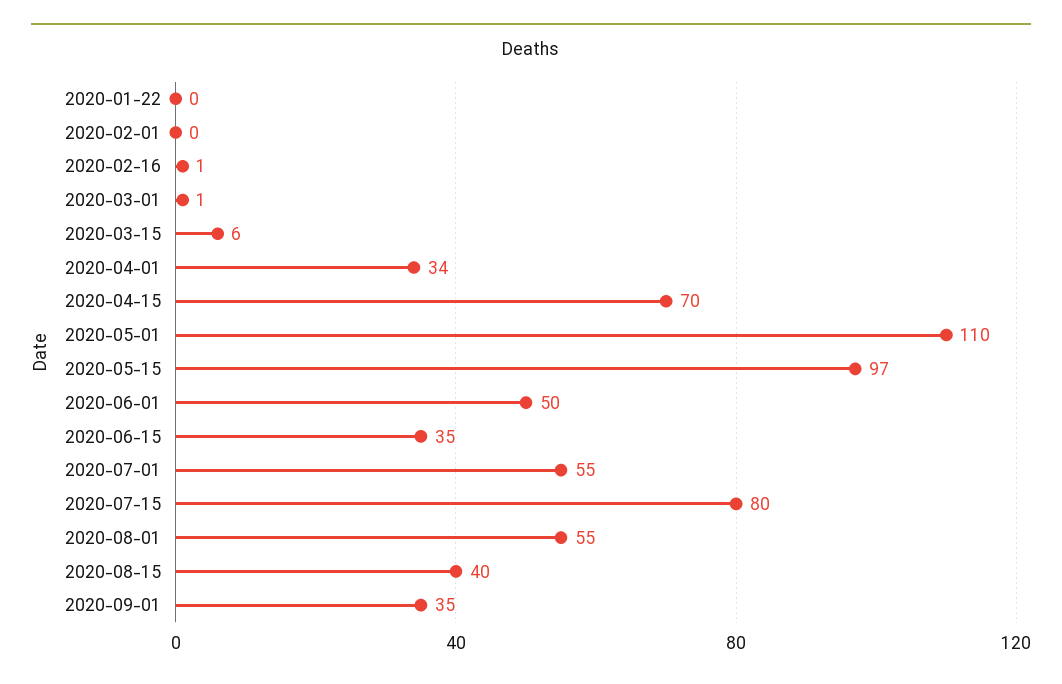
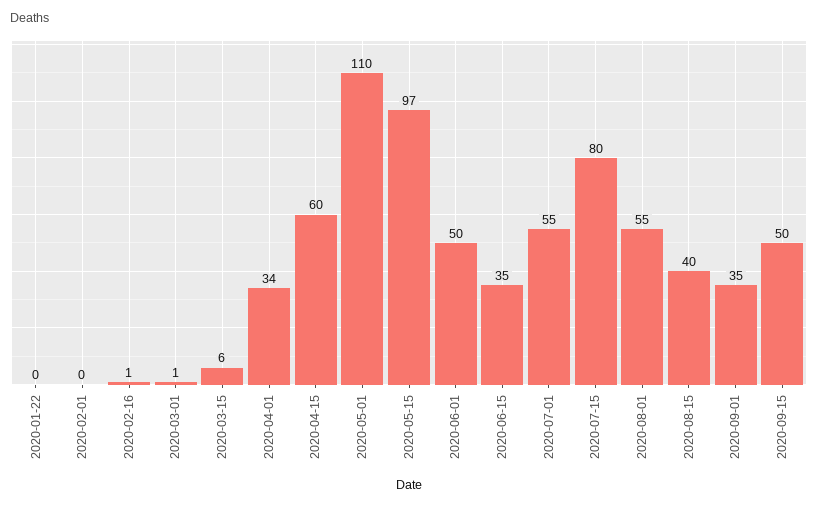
2020-04-15: 70 -> 60
2020-09-15: none -> 50

